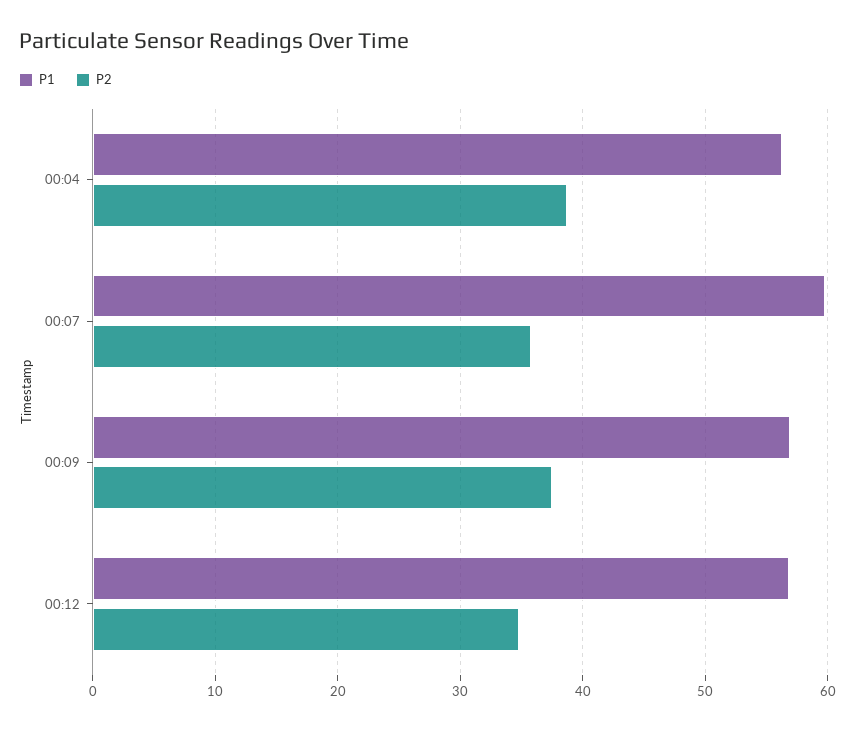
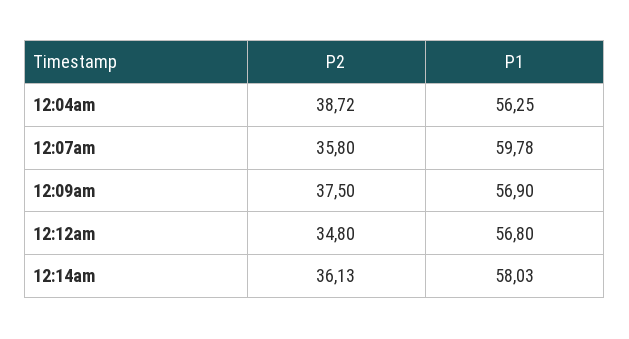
P2, 12:14am: none -> 36.13
P1, 12:14am: none -> 58.03

